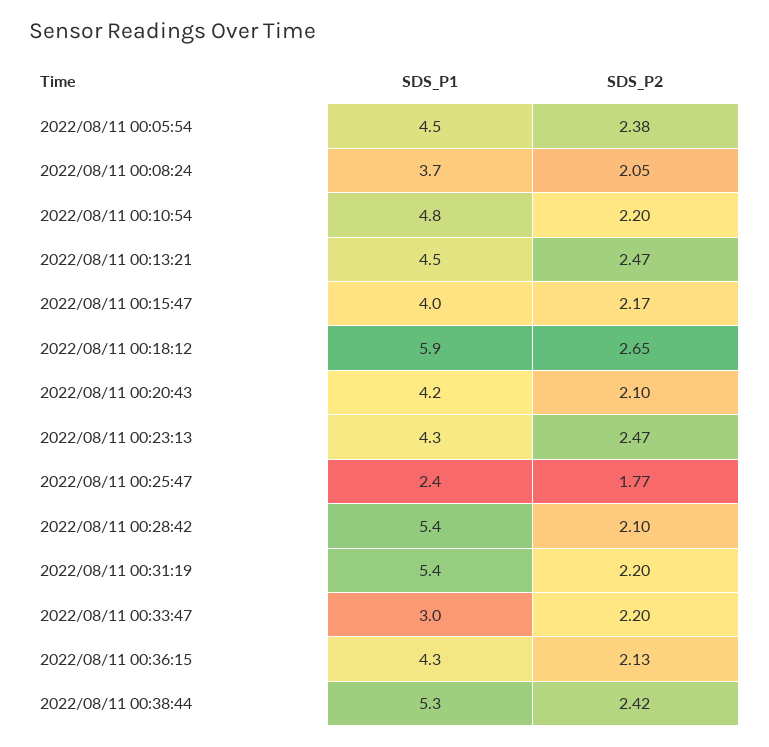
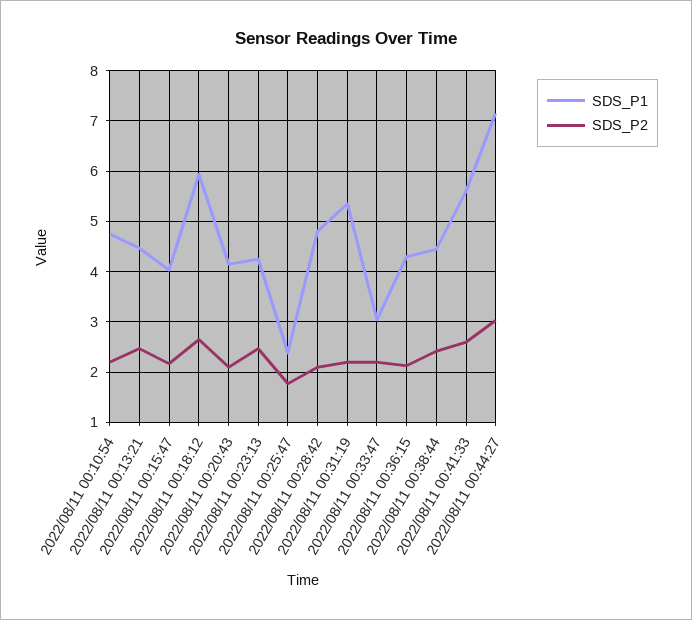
SDS_P1, 2022/08/11 00:05:54: 4.5 -> none
SDS_P2, 2022/08/11 00:05:54: 2.38 -> none
SDS_P1, 2022/08/11 00:08:24: 3.7 -> none
SDS_P2, 2022/08/11 00:08:24: 2.05 -> none
SDS_P1, 2022/08/11 00:28:42: 5.4 -> 4.8
SDS_P1, 2022/08/11 00:38:44: 5.3 -> 4.4
SDS_P1, 2022/08/11 00:41:33: none -> 5.6
SDS_P2, 2022/08/11 00:41:33: none -> 2.6
SDS_P1, 2022/08/11 00:44:27: none -> 7.2
SDS_P2, 2022/08/11 00:44:27: none -> 3

